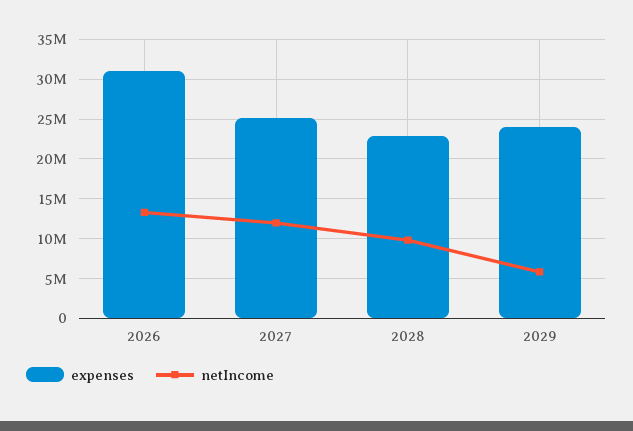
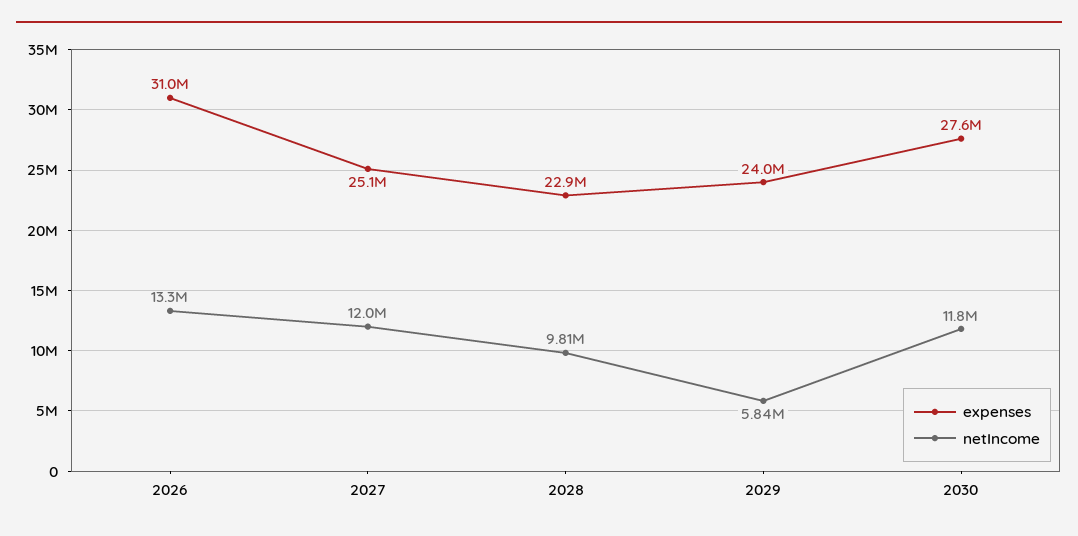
expenses, 2030: none -> 27600000
netIncome, 2030: none -> 11800000

